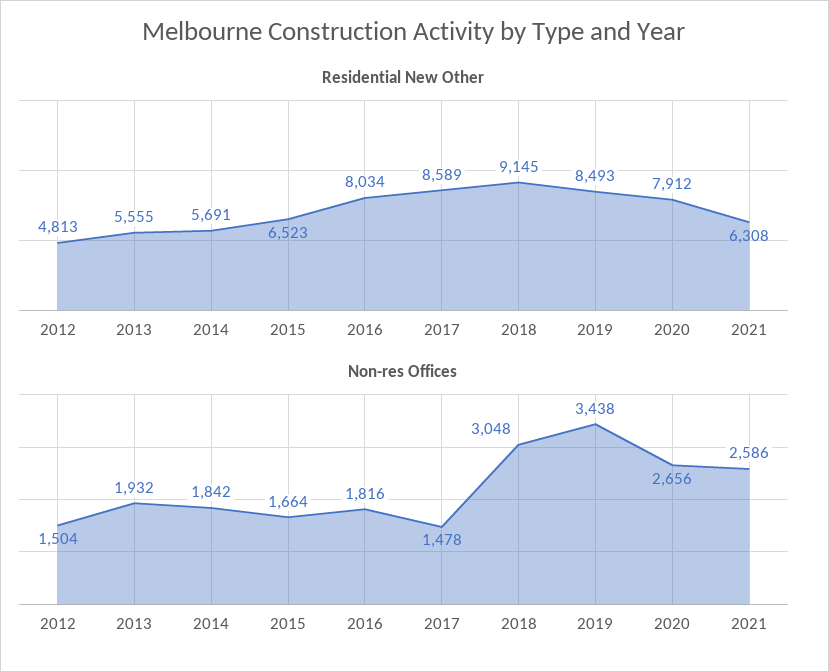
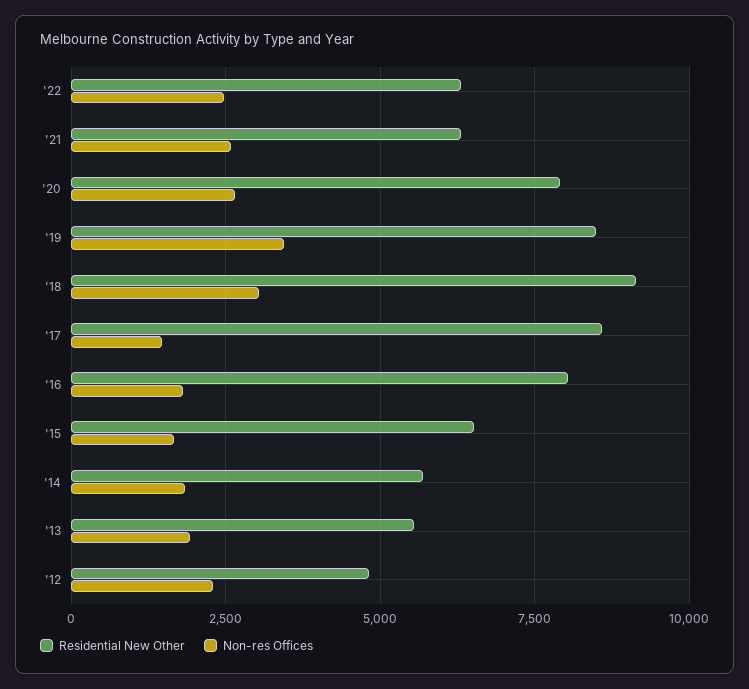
Non-res Offices, 2012: 1504 -> 2250
Residential New Other, '22: none -> 6250
Non-res Offices, '22: none -> 2500

